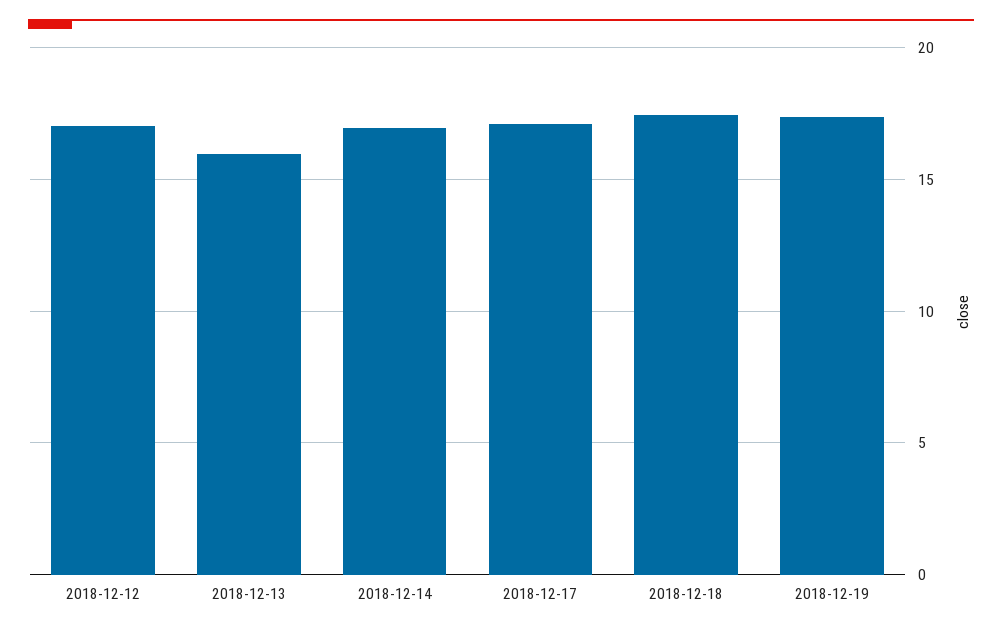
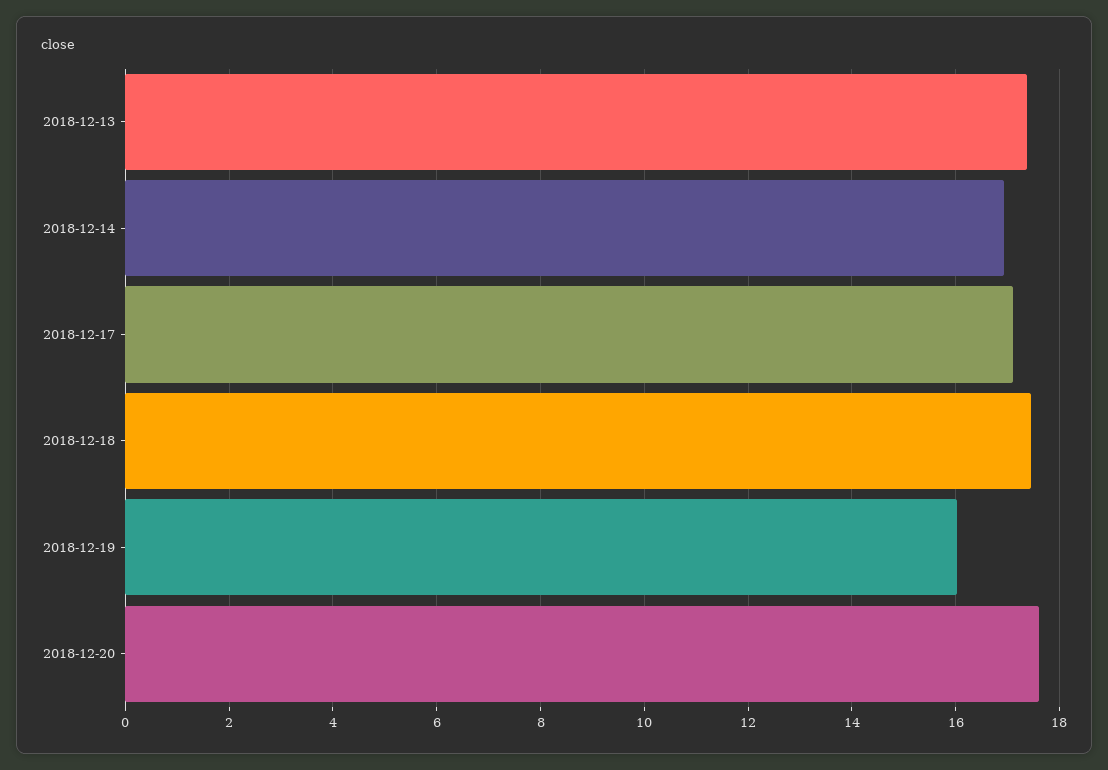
2018-12-12: 17 -> none
2018-12-13: 16 -> 17.4
2018-12-19: 17.5 -> 16
2018-12-20: none -> 17.6

